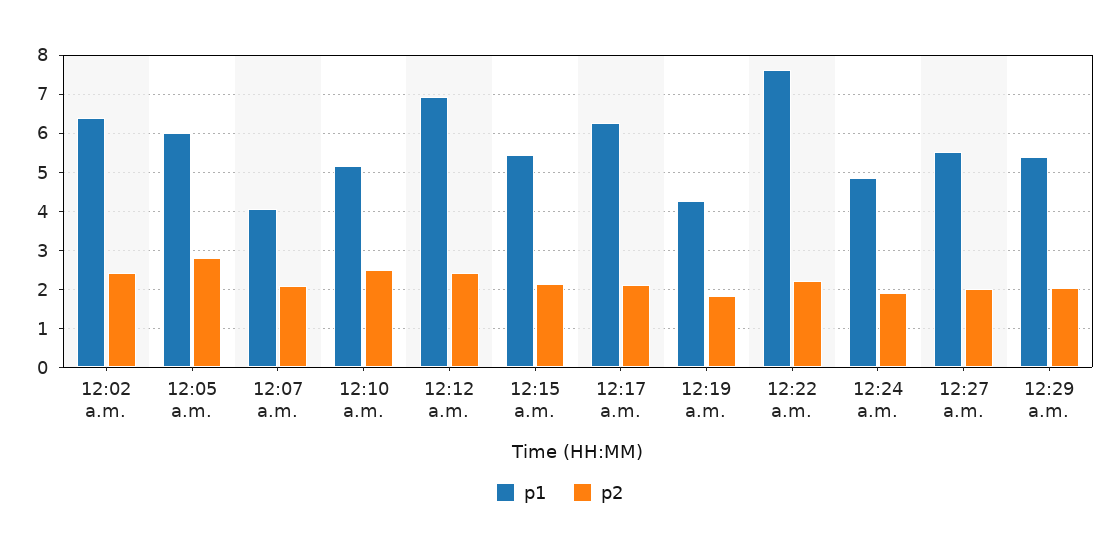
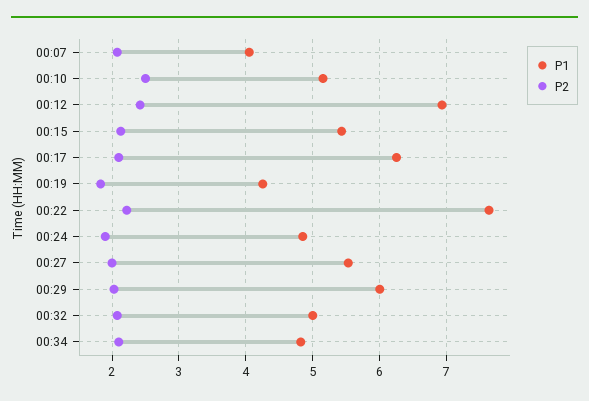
p1, 12:02 a.m.: 6.4 -> none
p2, 12:02 a.m.: 2.4 -> none
p1, 12:05 a.m.: 6 -> none
p2, 12:05 a.m.: 2.8 -> none
p1, 12:29 a.m.: 5.4 -> 6
p1, 00:32: none -> 5
p2, 00:32: none -> 2.1
p1, 00:34: none -> 4.8
p2, 00:34: none -> 2.1

